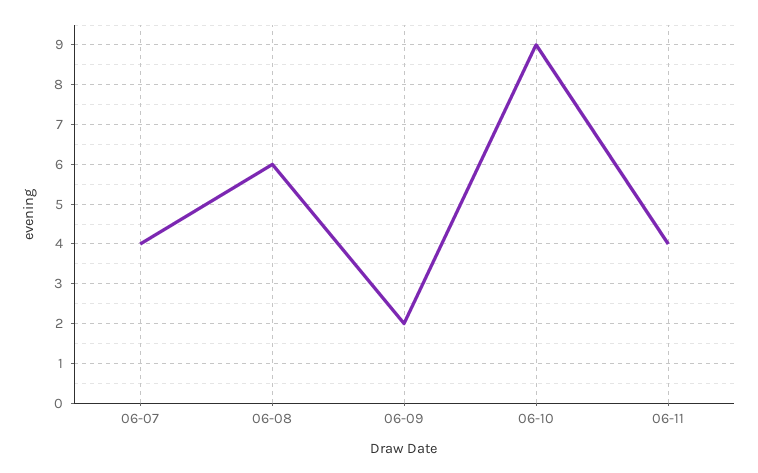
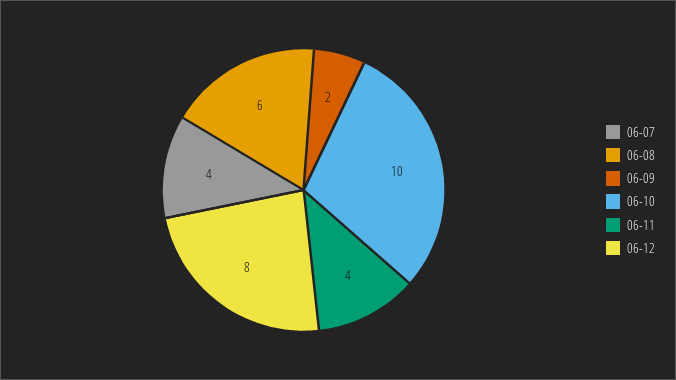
06-10: 9 -> 10
06-12: none -> 8

